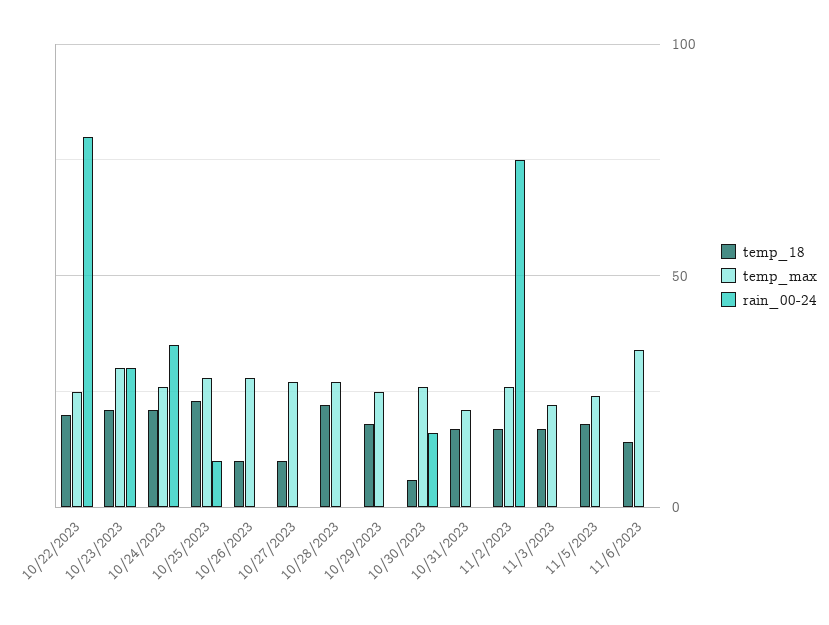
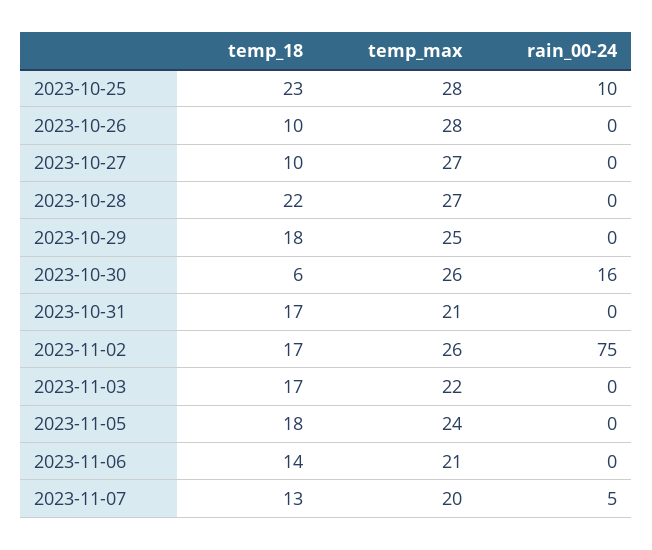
temp_18, 10/22/2023: 20 -> none
temp_max, 10/22/2023: 25 -> none
rain_00-24, 10/22/2023: 80 -> none
temp_18, 10/23/2023: 20 -> none
temp_max, 10/23/2023: 30 -> none
rain_00-24, 10/23/2023: 30 -> none
temp_18, 10/24/2023: 20 -> none
temp_max, 10/24/2023: 25 -> none
rain_00-24, 10/24/2023: 35 -> none
temp_max, 11/6/2023: 35 -> 21
temp_18, 2023-11-07: none -> 13
temp_max, 2023-11-07: none -> 20
rain_00-24, 2023-11-07: none -> 5

